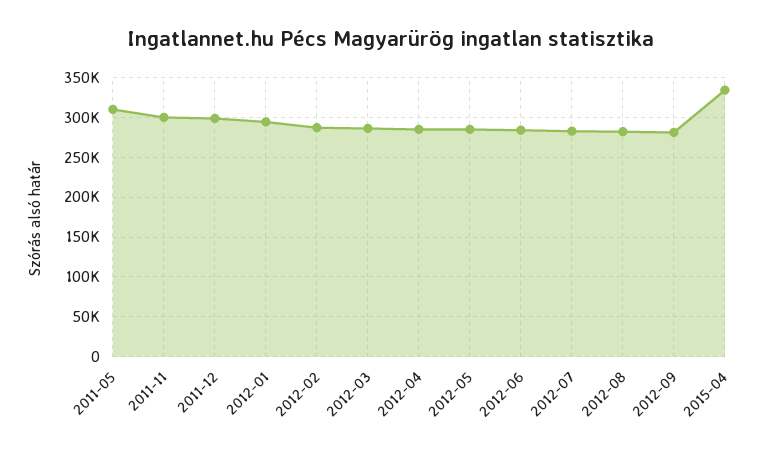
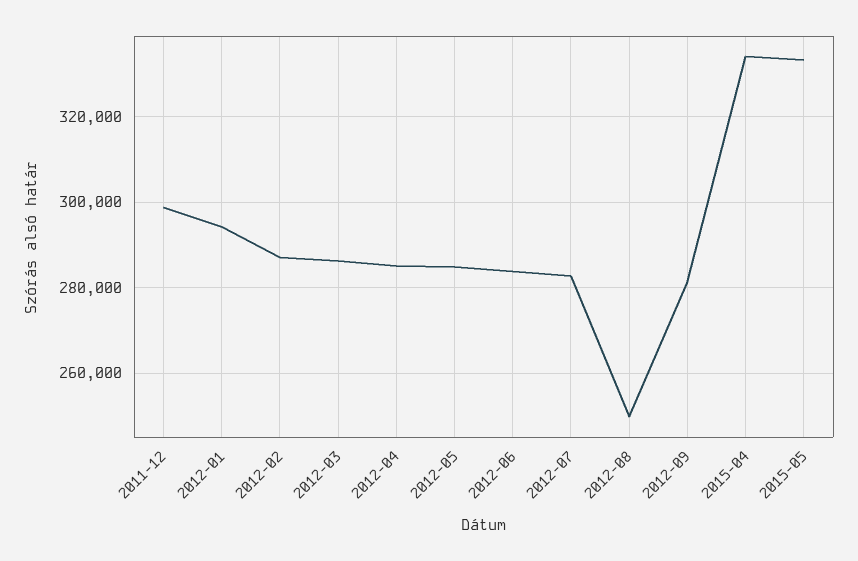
2011-05: 310000 -> none
2011-11: 300000 -> none
2012-08: 280000 -> 250000
2015-05: none -> 334000

